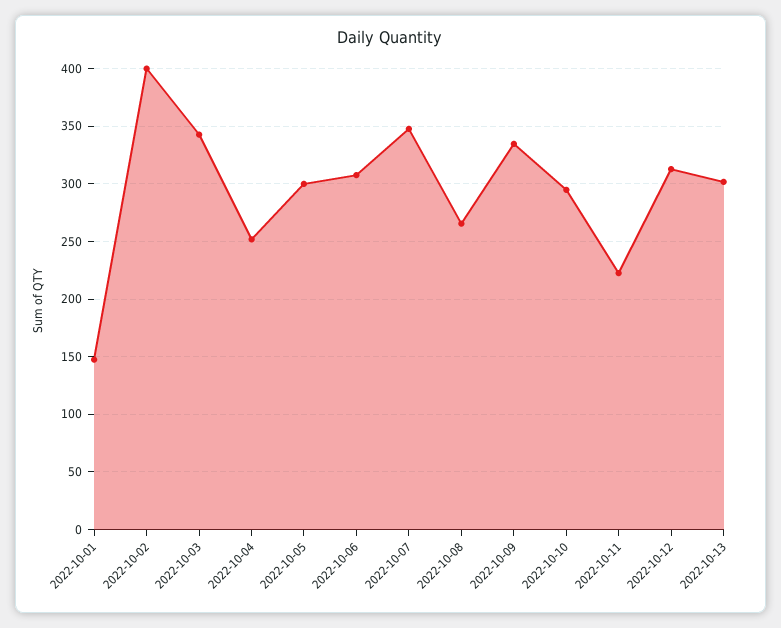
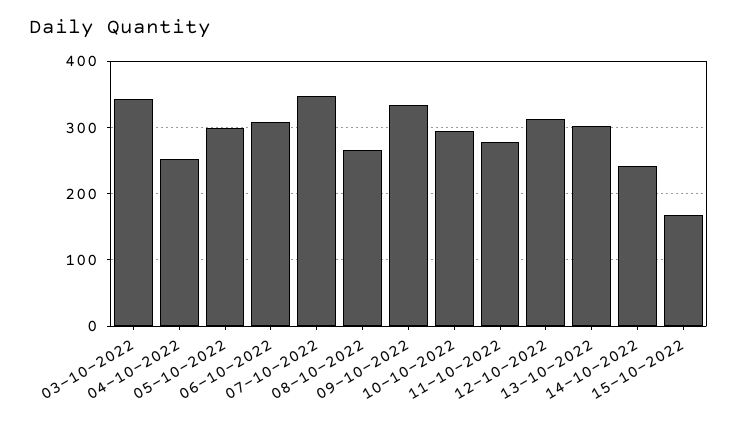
2022-10-01: 150 -> none
2022-10-02: 400 -> none
2022-10-11: 220 -> 280
14-10-2022: none -> 240
15-10-2022: none -> 170

